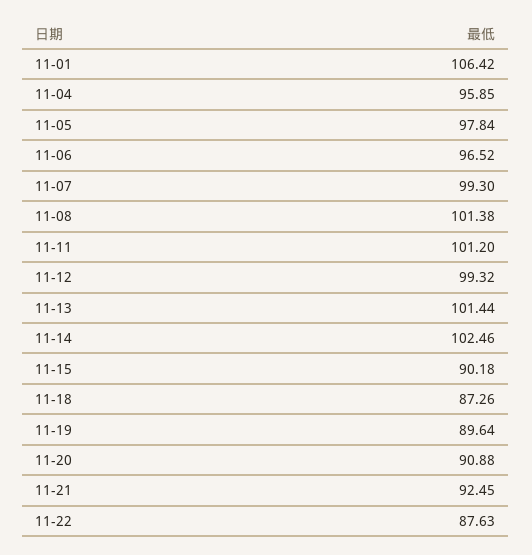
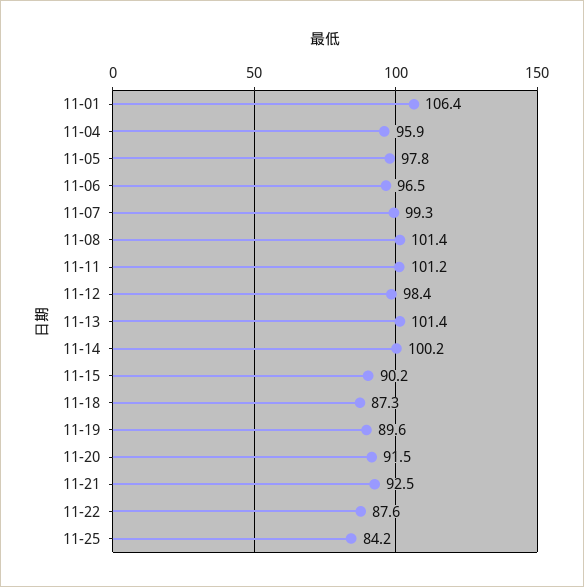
11-12: 99.32 -> 98.4
11-14: 102.46 -> 100.2
11-20: 90.88 -> 91.5
11-25: none -> 84.2

